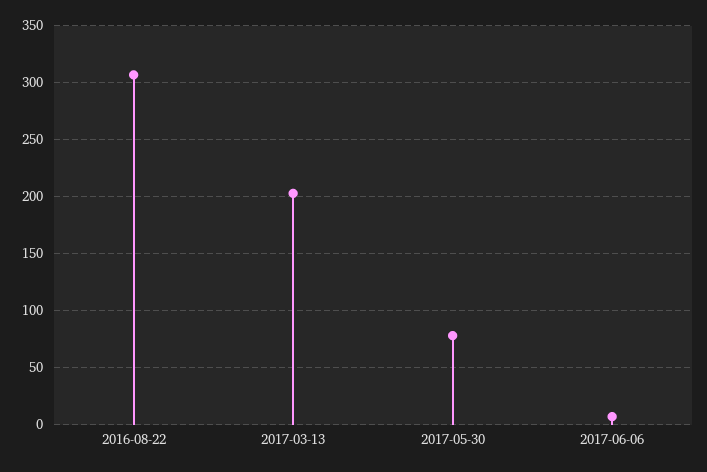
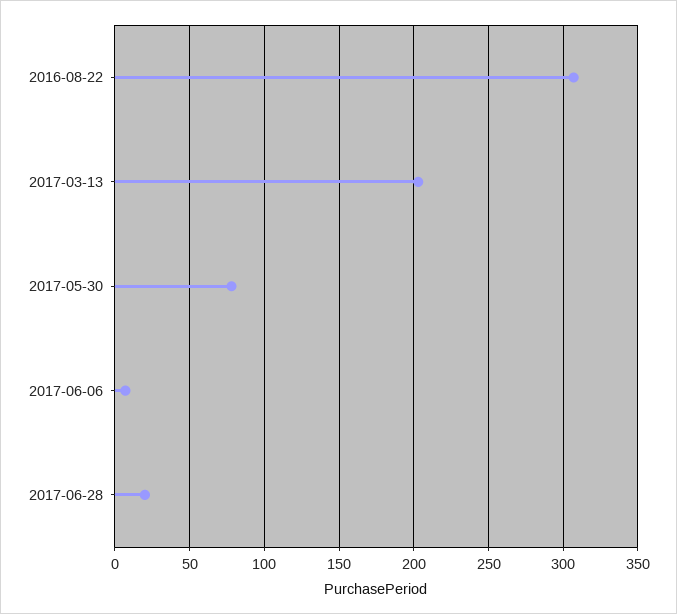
2017-06-28: none -> 20

